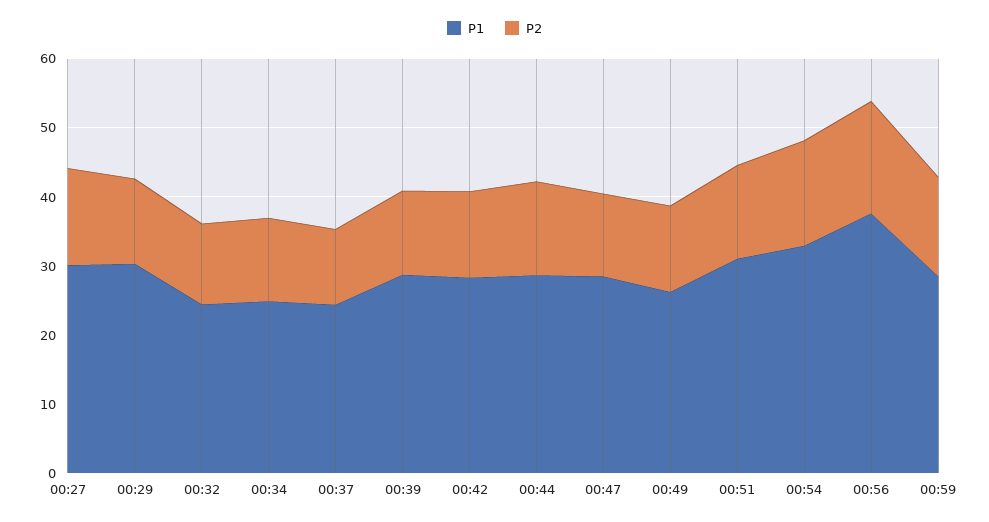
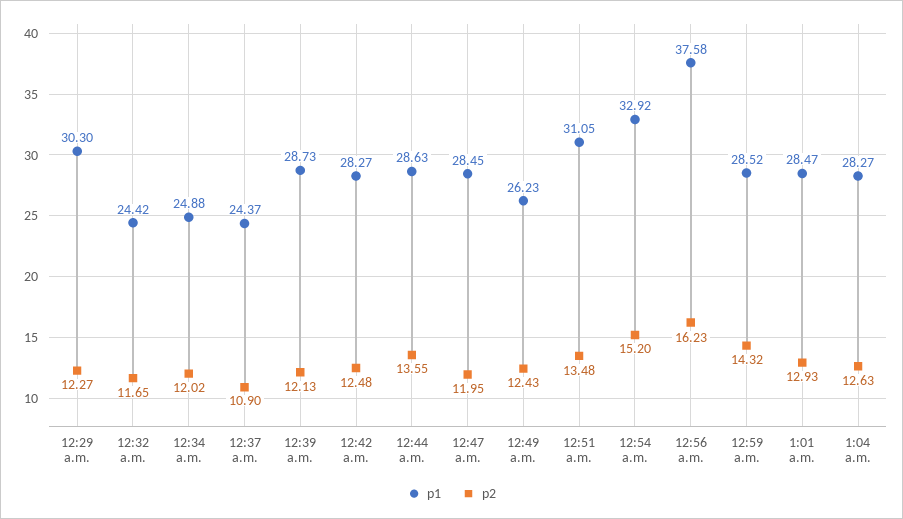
P1, 00:27: 30 -> none
P2, 00:27: 14 -> none
P1, 1:01 a.m.: none -> 28.47
P2, 1:01 a.m.: none -> 12.93
P1, 1:04 a.m.: none -> 28.27
P2, 1:04 a.m.: none -> 12.63

